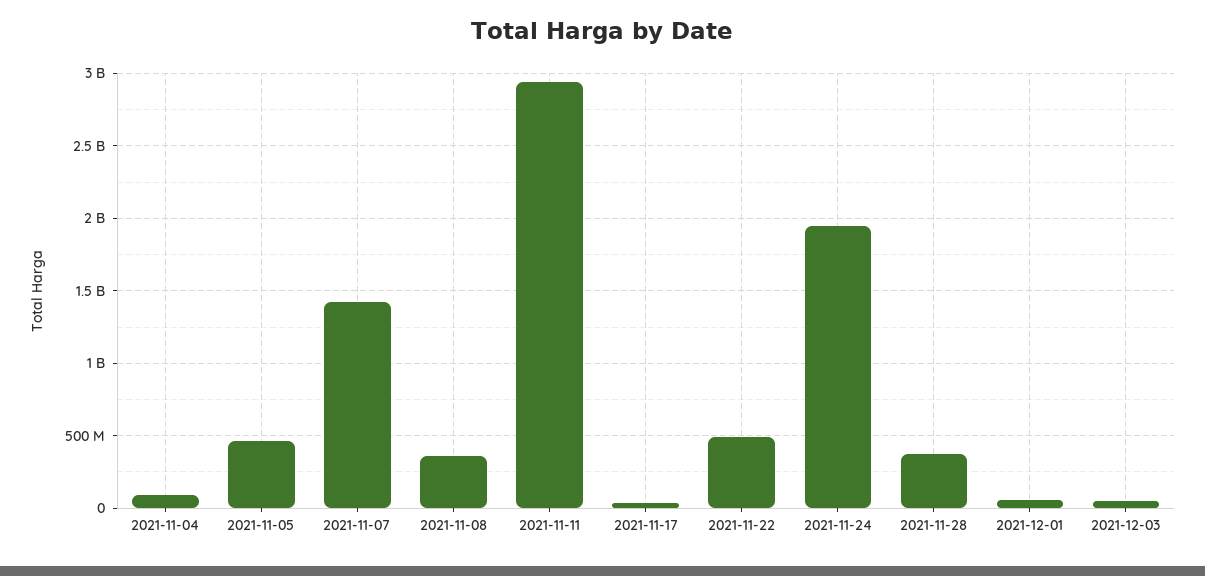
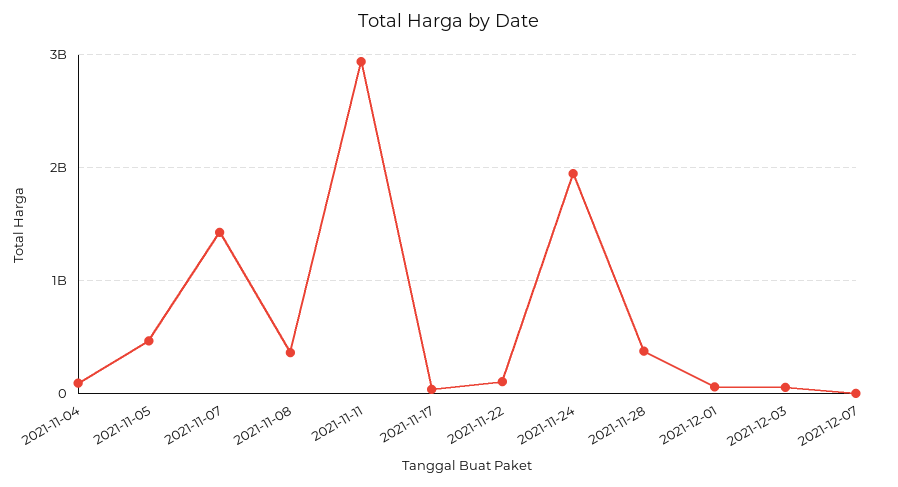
2021-11-22: 500000000 -> 100000000
2021-12-07: none -> 0

